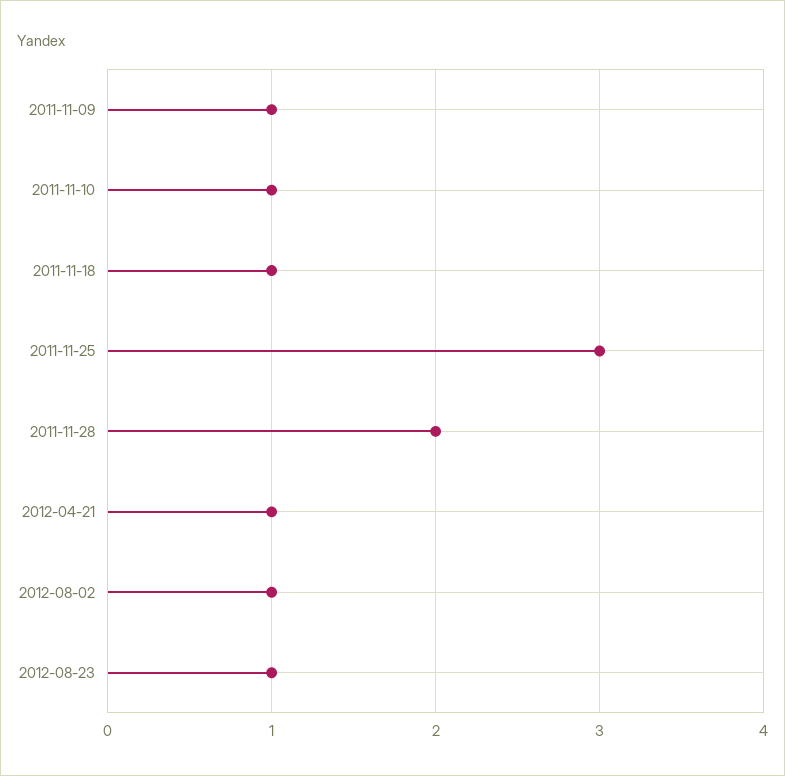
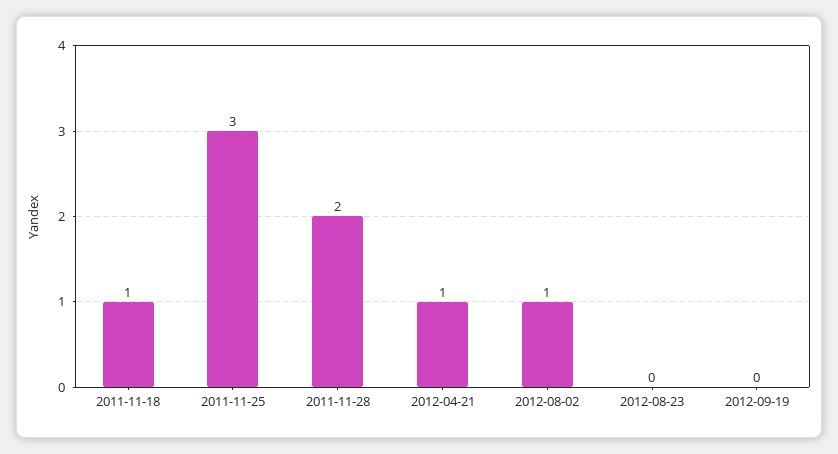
2011-11-09: 1 -> none
2011-11-10: 1 -> none
2012-08-23: 1 -> 0
2012-09-19: none -> 0

